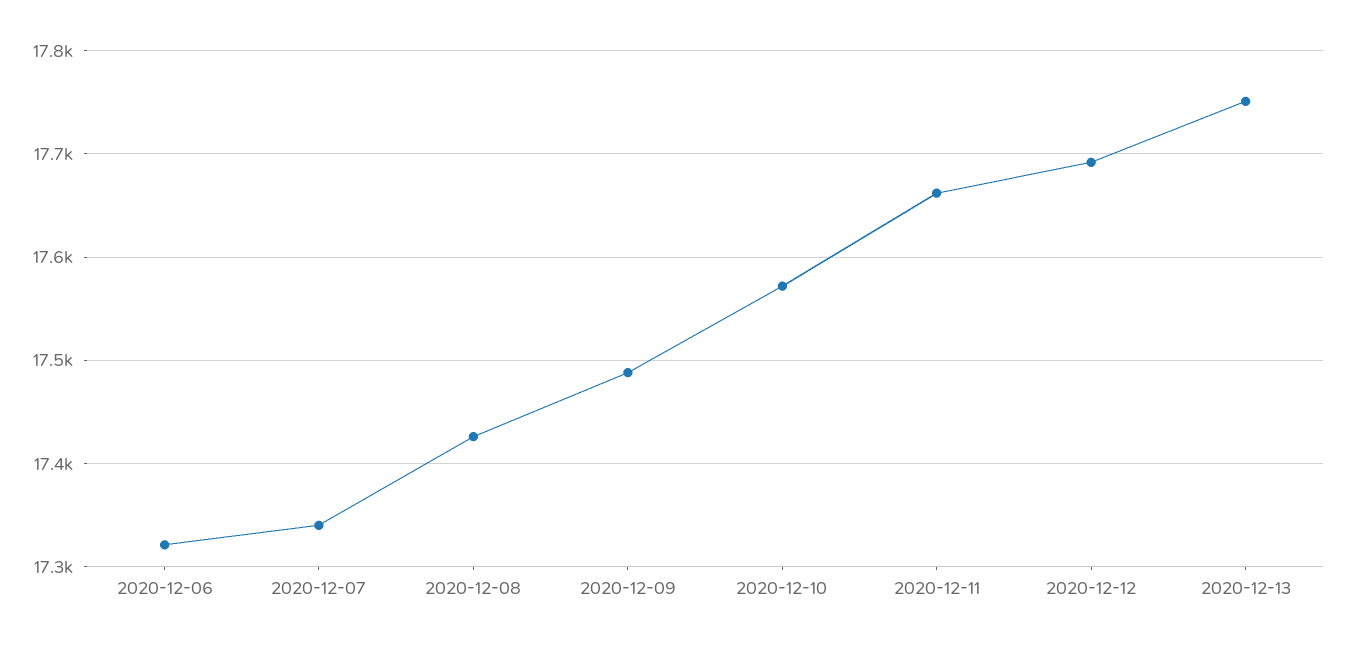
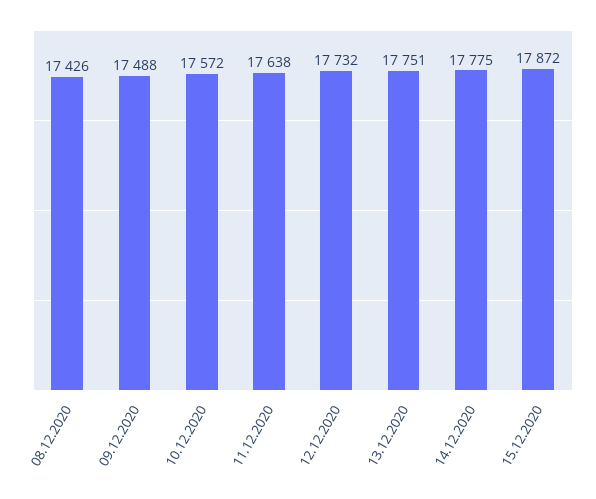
2020-12-06: 17320 -> none
2020-12-07: 17340 -> none
2020-12-11: 17660 -> 17638
2020-12-12: 17690 -> 17732
14.12.2020: none -> 17775
15.12.2020: none -> 17872

